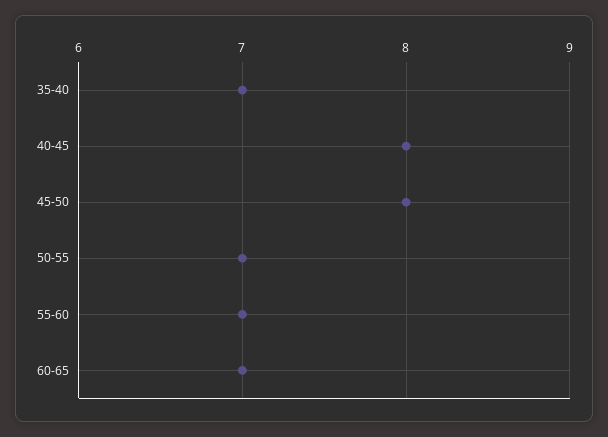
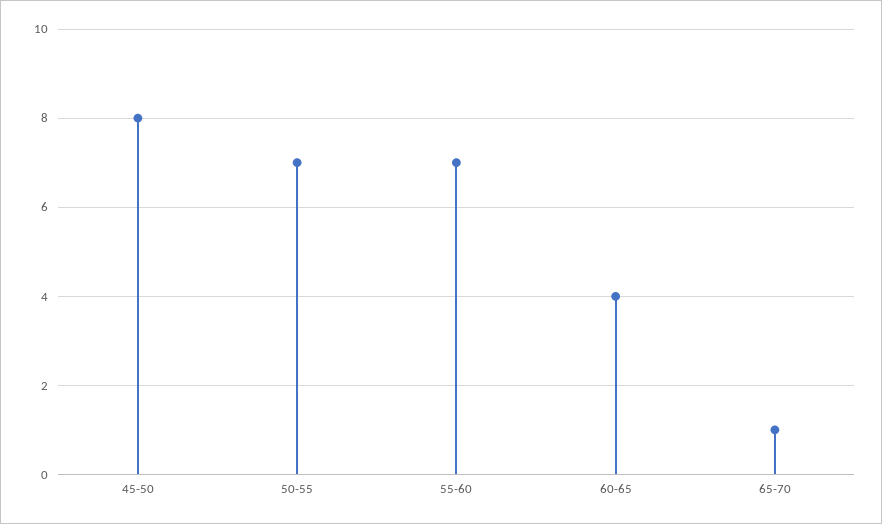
35-40: 7 -> none
40-45: 8 -> none
60-65: 7 -> 4
65-70: none -> 1

